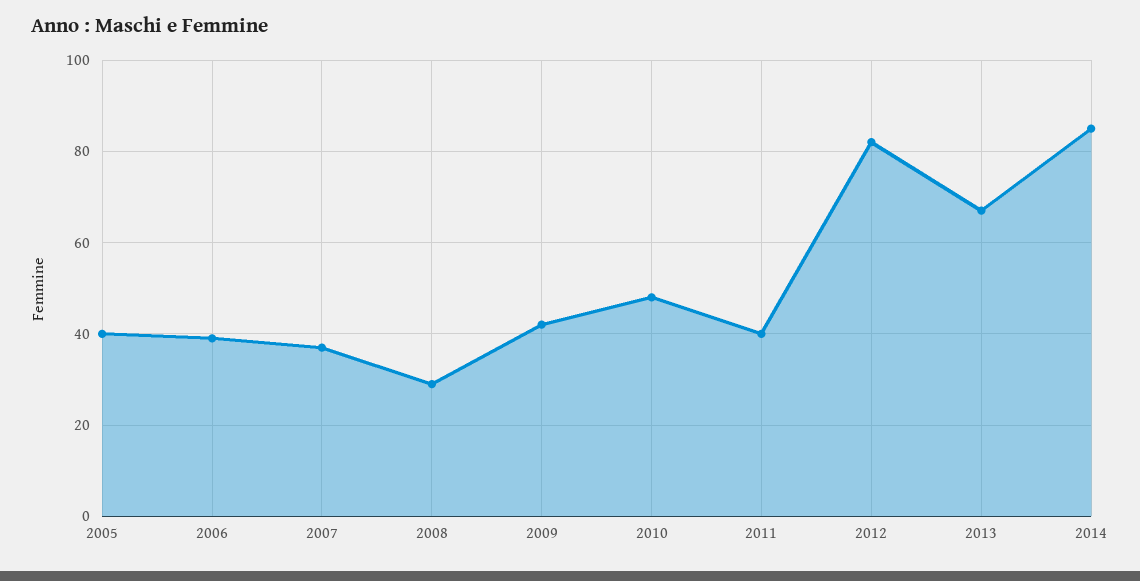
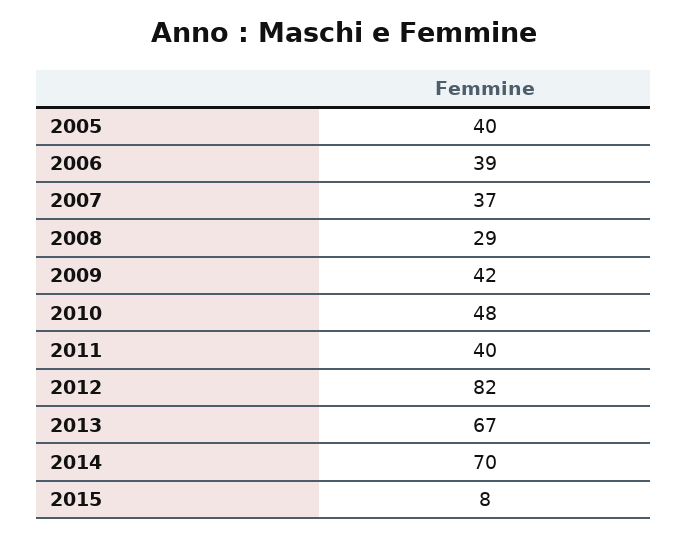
2014: 85 -> 70
2015: none -> 8

